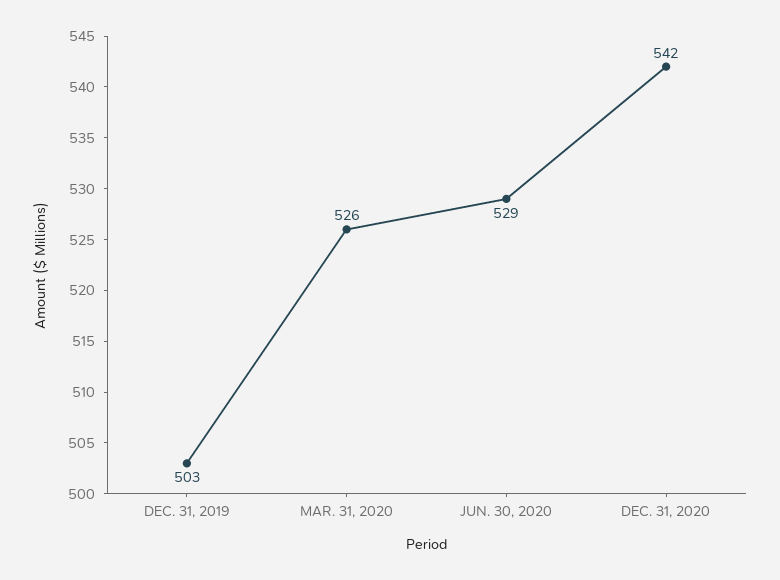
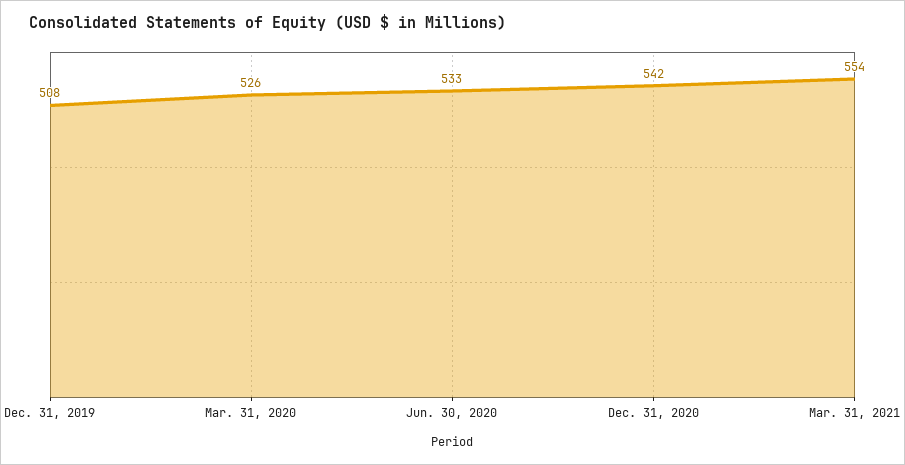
DEC. 31, 2019: 503 -> 508
JUN. 30, 2020: 529 -> 533
Mar. 31, 2021: none -> 554

